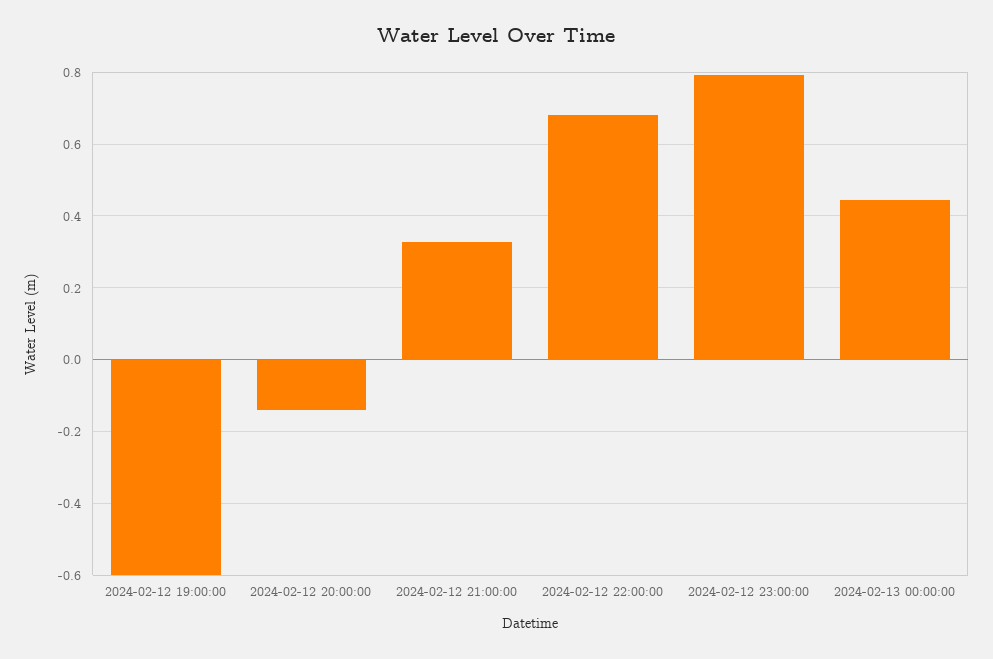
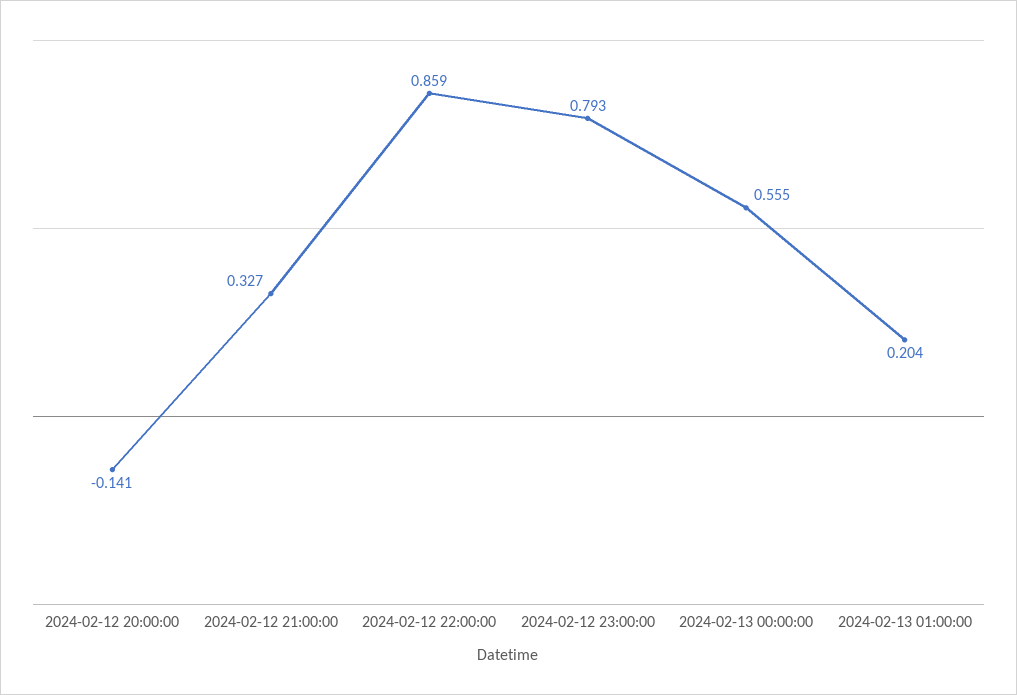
2024-02-12 19:00:00: -0.6 -> none
2024-02-12 22:00:00: 0.68 -> 0.859
2024-02-13 00:00:00: 0.44 -> 0.555
2024-02-13 01:00:00: none -> 0.204

